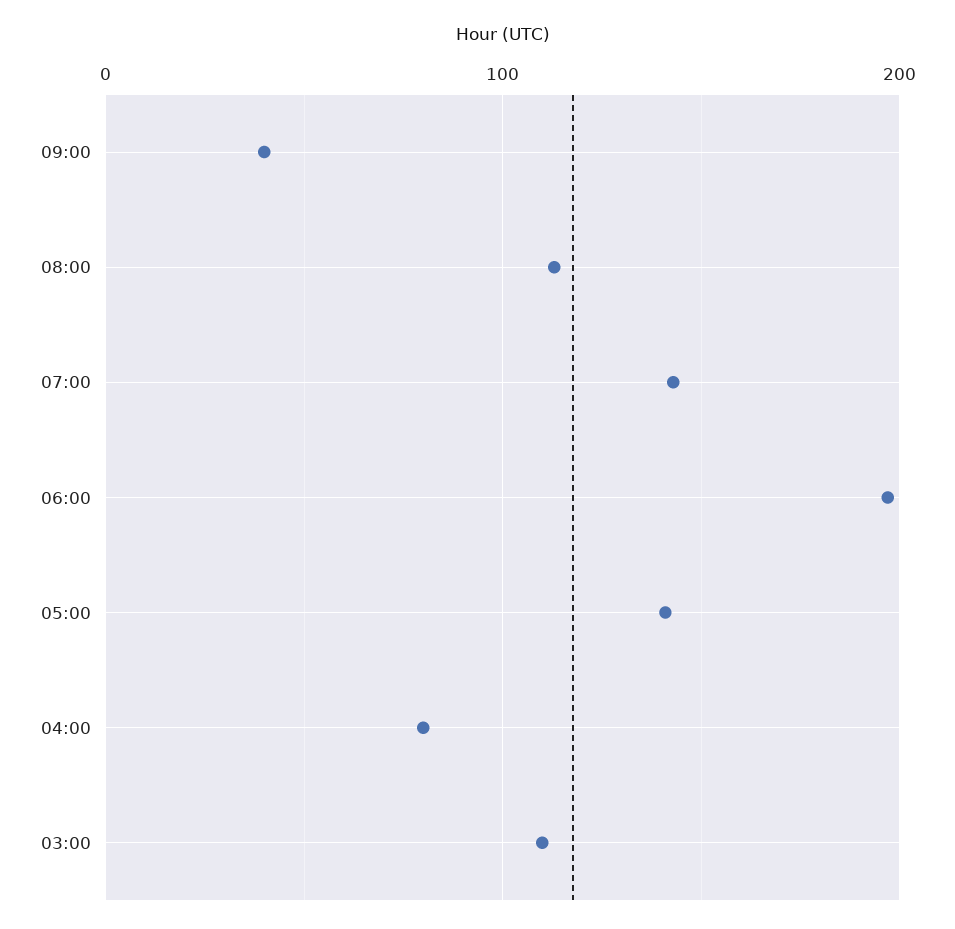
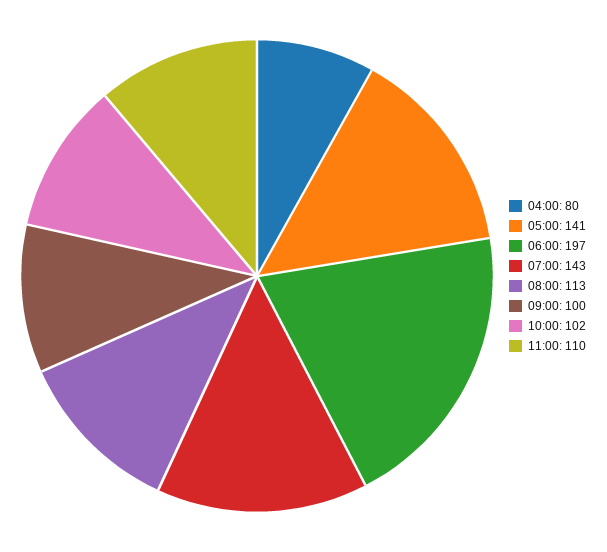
09:00: 40 -> 100
03:00: 110 -> none
10:00: none -> 102
11:00: none -> 110

